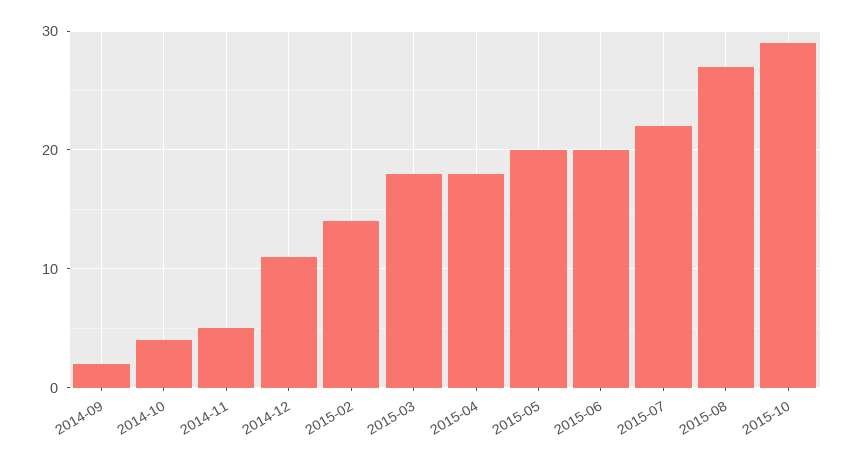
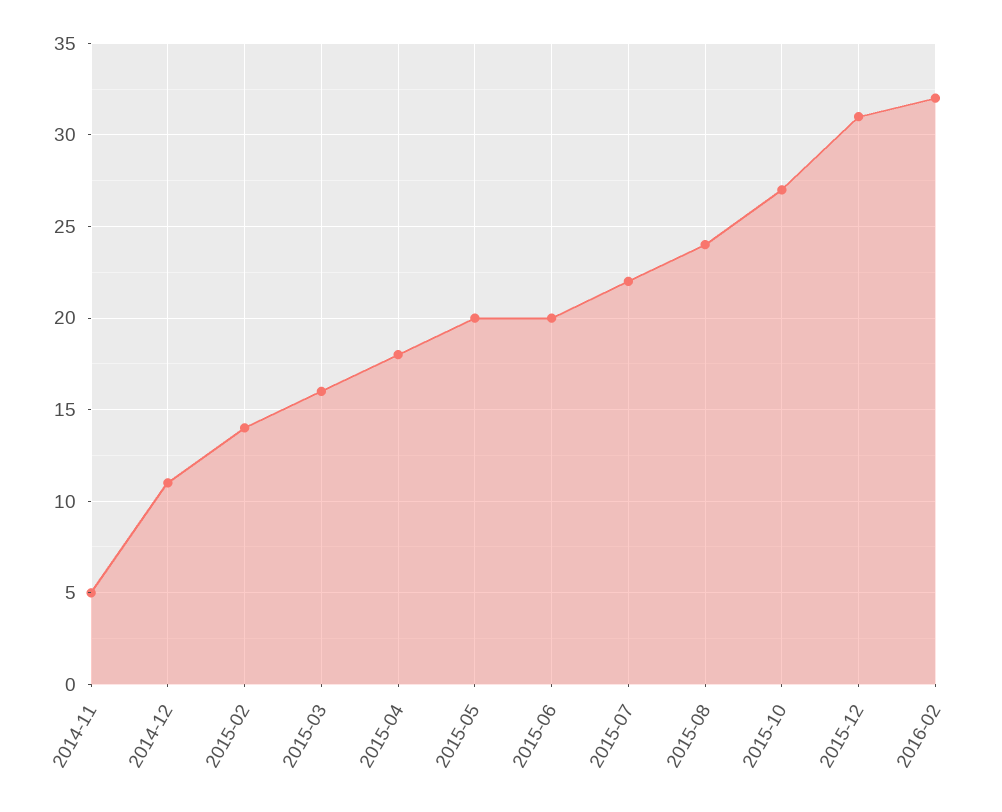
2014-09: 2 -> none
2014-10: 4 -> none
2015-03: 18 -> 16
2015-08: 27 -> 24
2015-10: 29 -> 27
2015-12: none -> 31
2016-02: none -> 32

